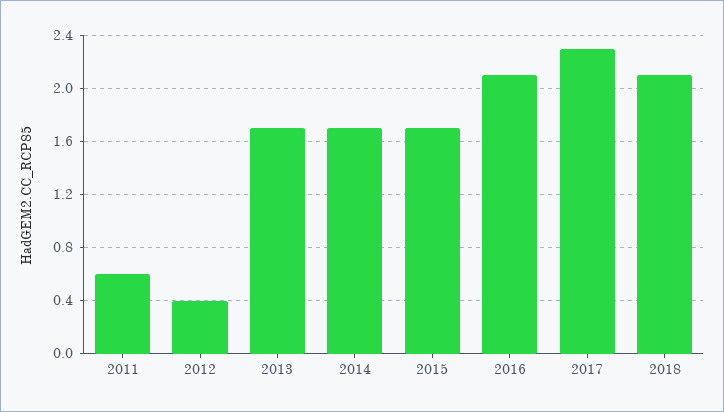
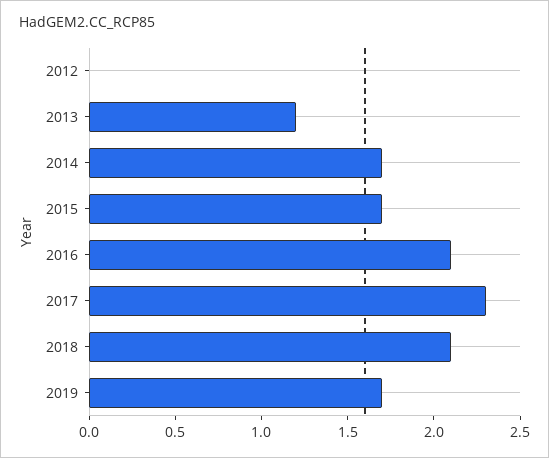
2011: 0.6 -> none
2012: 0.4 -> 0
2013: 1.7 -> 1.2
2019: none -> 1.7

